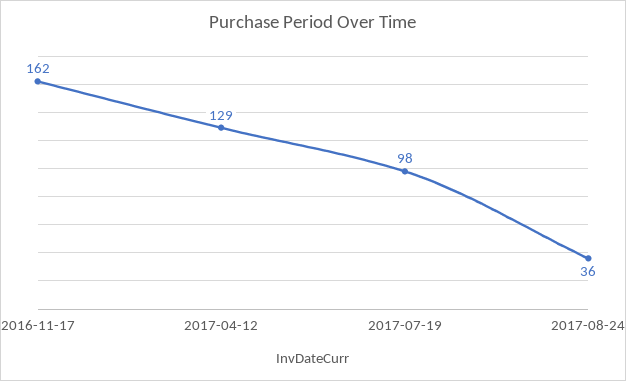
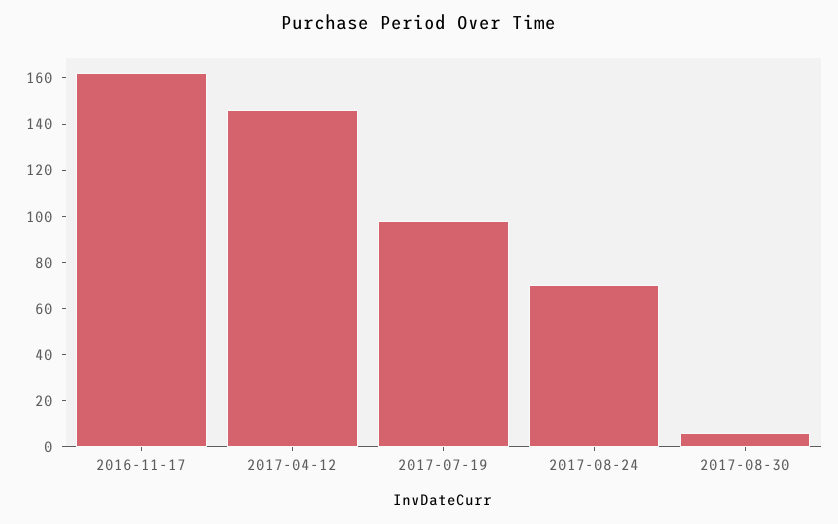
2017-04-12: 129 -> 145
2017-08-24: 36 -> 70
2017-08-30: none -> 5

